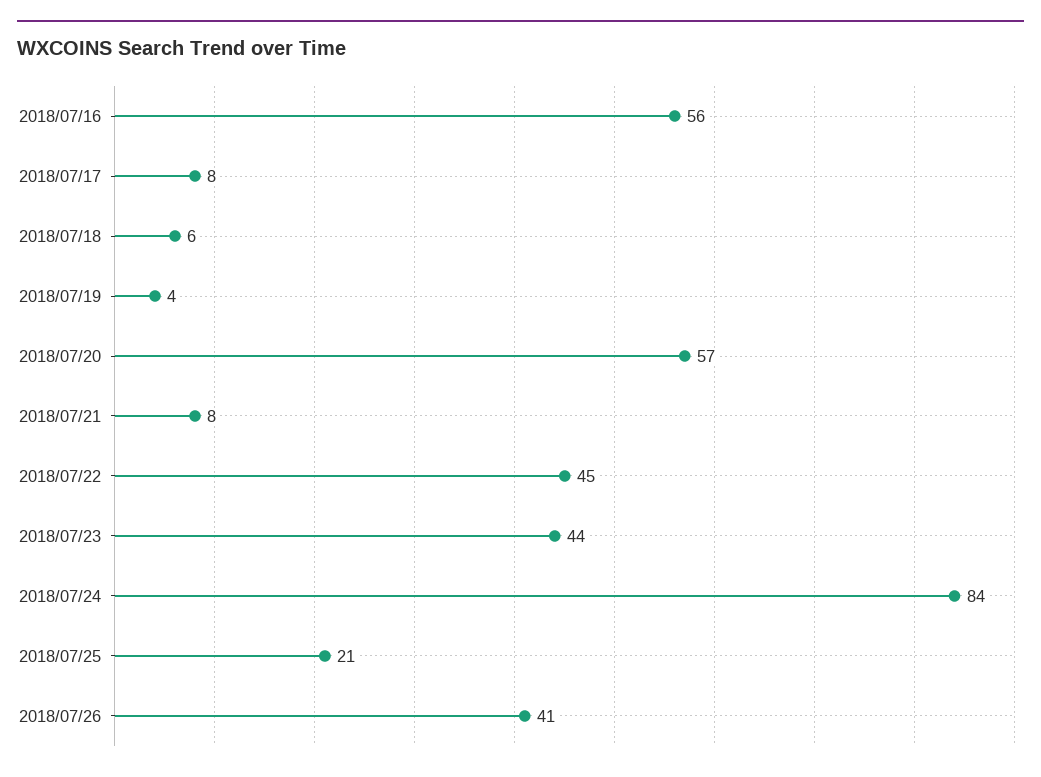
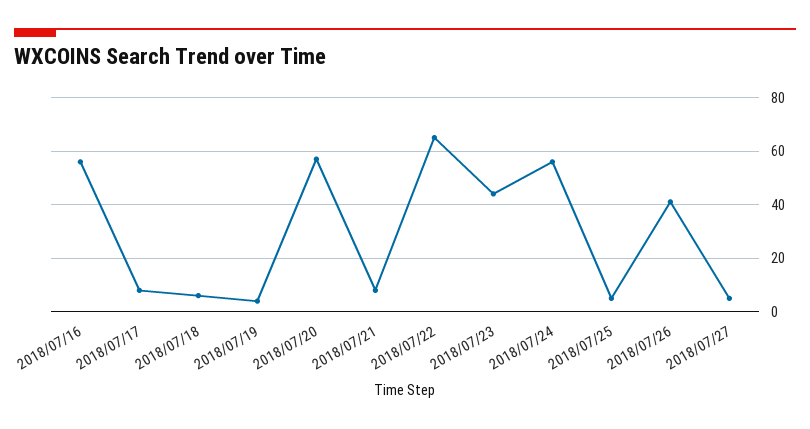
2018/07/22: 45 -> 65
2018/07/24: 84 -> 55
2018/07/25: 21 -> 5
2018/07/27: none -> 5

